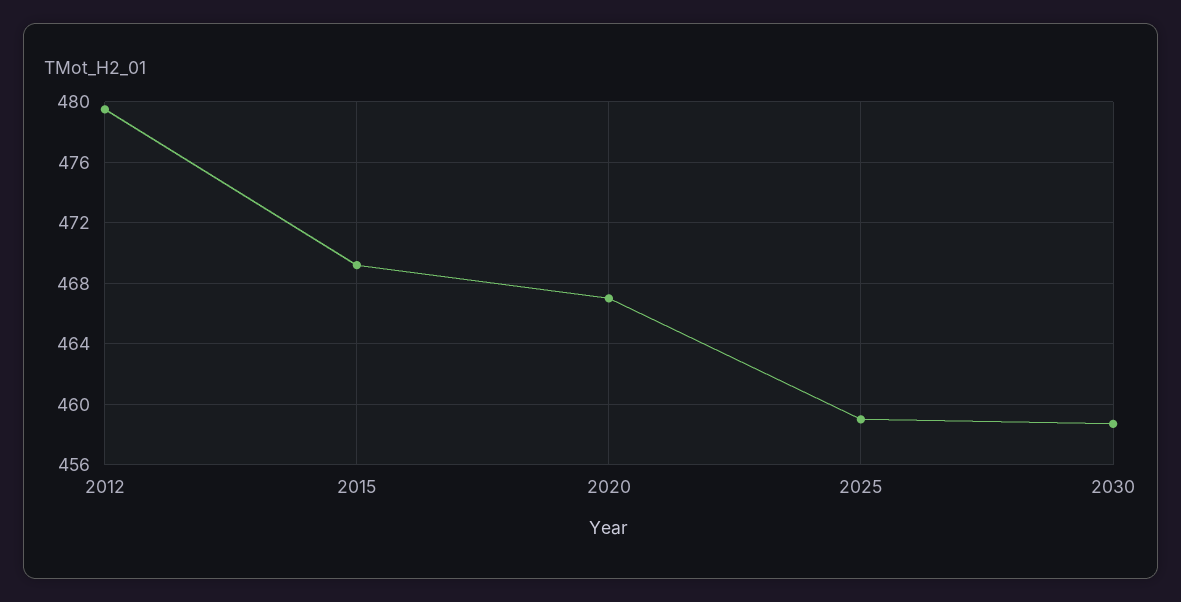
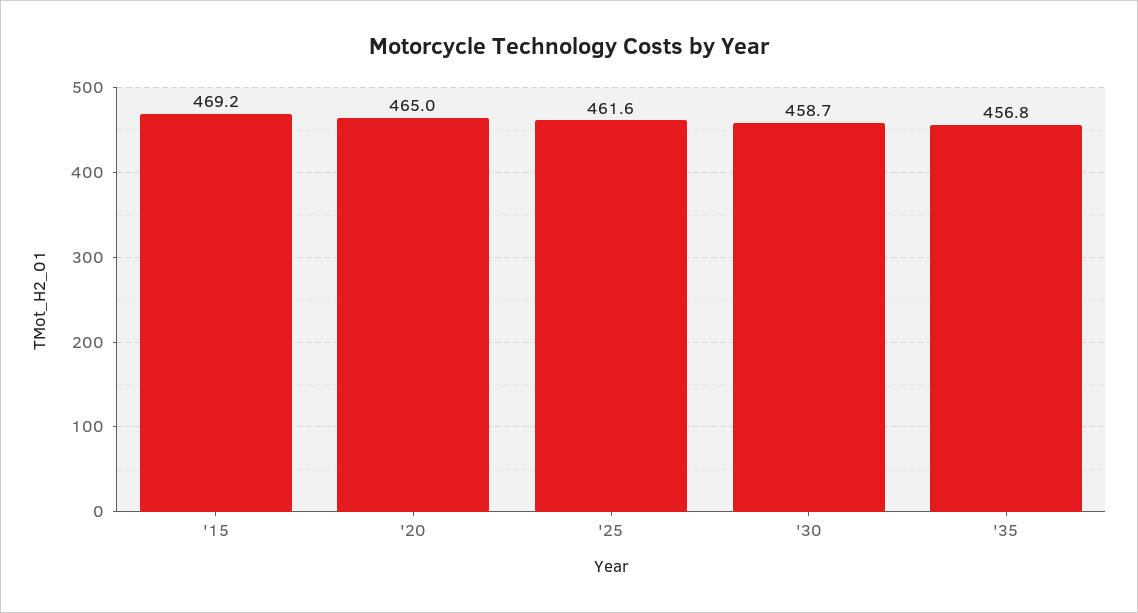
2012: 479.5 -> none
2020: 467 -> 465
2025: 459 -> 461.6
'35: none -> 456.8

